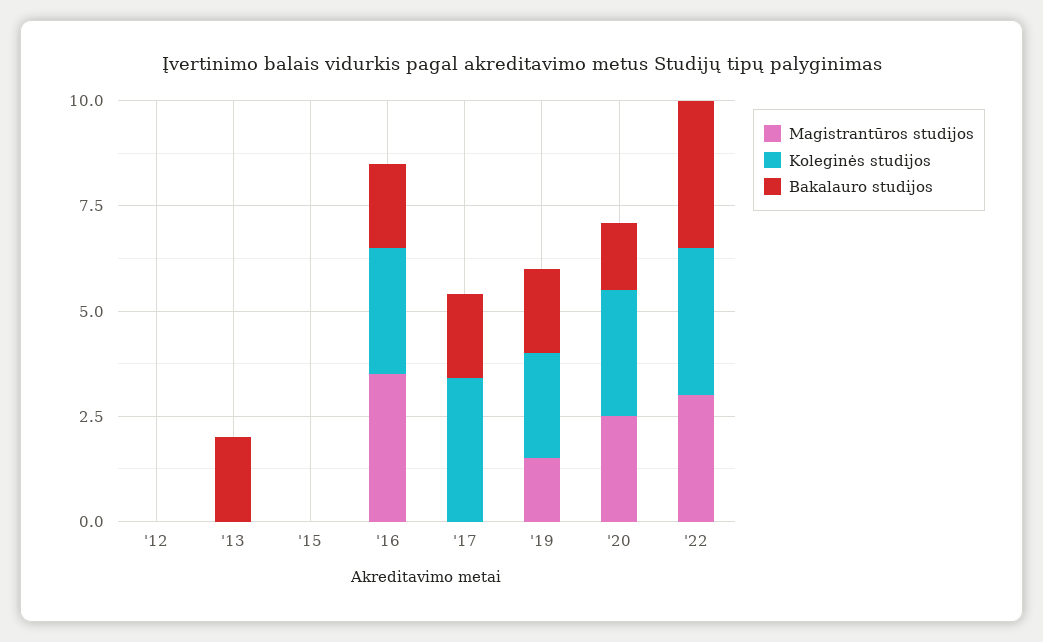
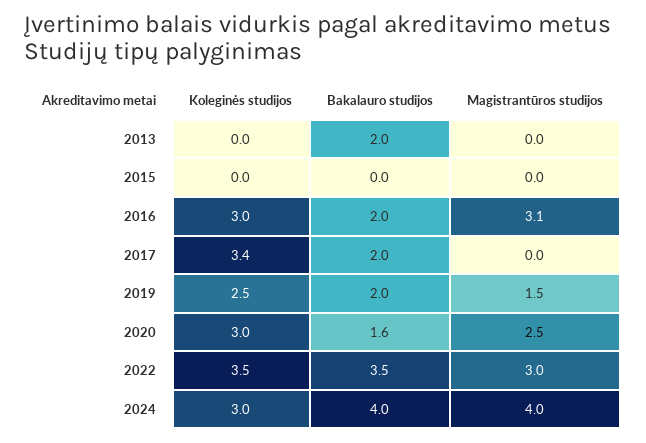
Magistrantūros studijos, '12: 0 -> none
Koleginės studijos, '12: 0 -> none
Bakalauro studijos, '12: 0 -> none
Magistrantūros studijos, '16: 3.5 -> 3.1
Koleginės studijos, 2024: none -> 3
Bakalauro studijos, 2024: none -> 4
Magistrantūros studijos, 2024: none -> 4

